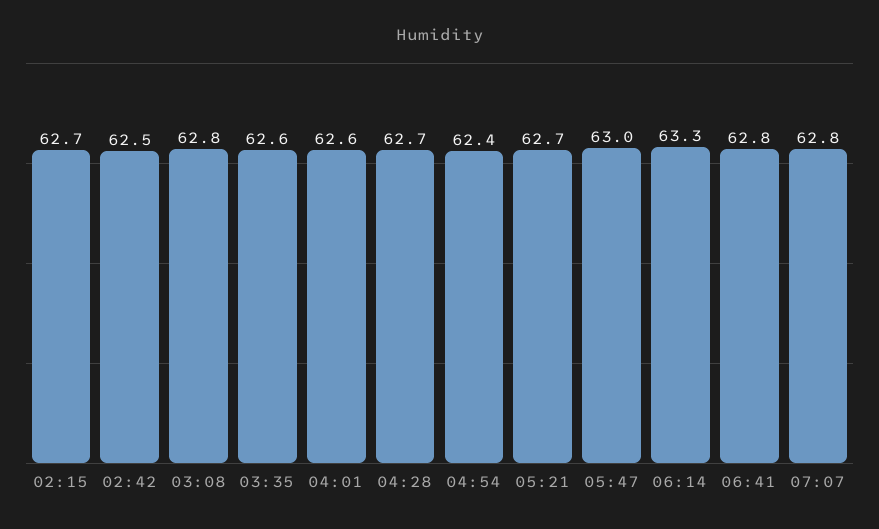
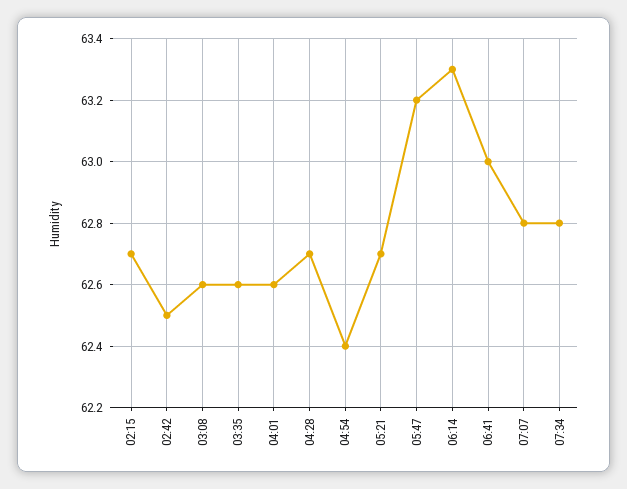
03:08: 62.8 -> 62.6
05:47: 63 -> 63.2
06:41: 62.8 -> 63
07:34: none -> 62.8

